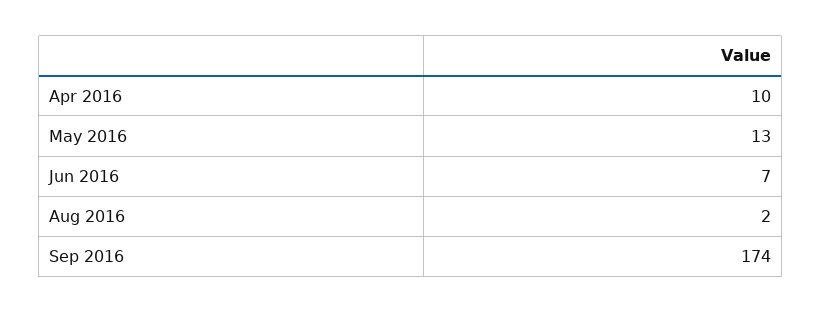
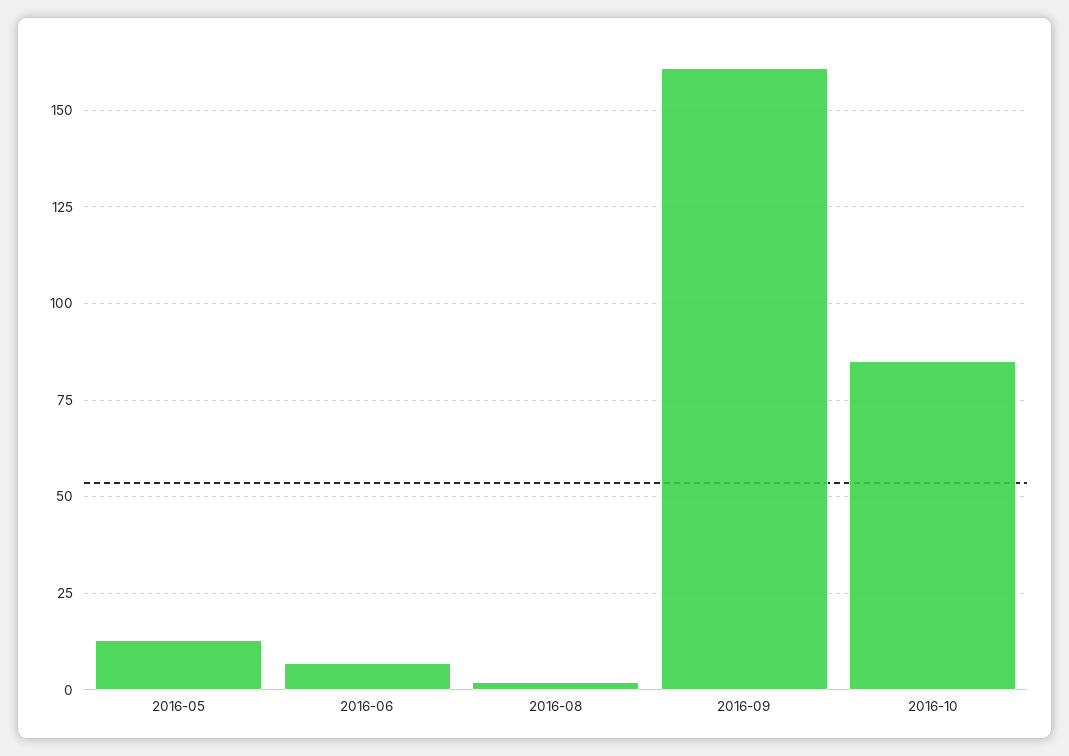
Apr 2016: 10 -> none
Sep 2016: 174 -> 160
2016-10: none -> 85

